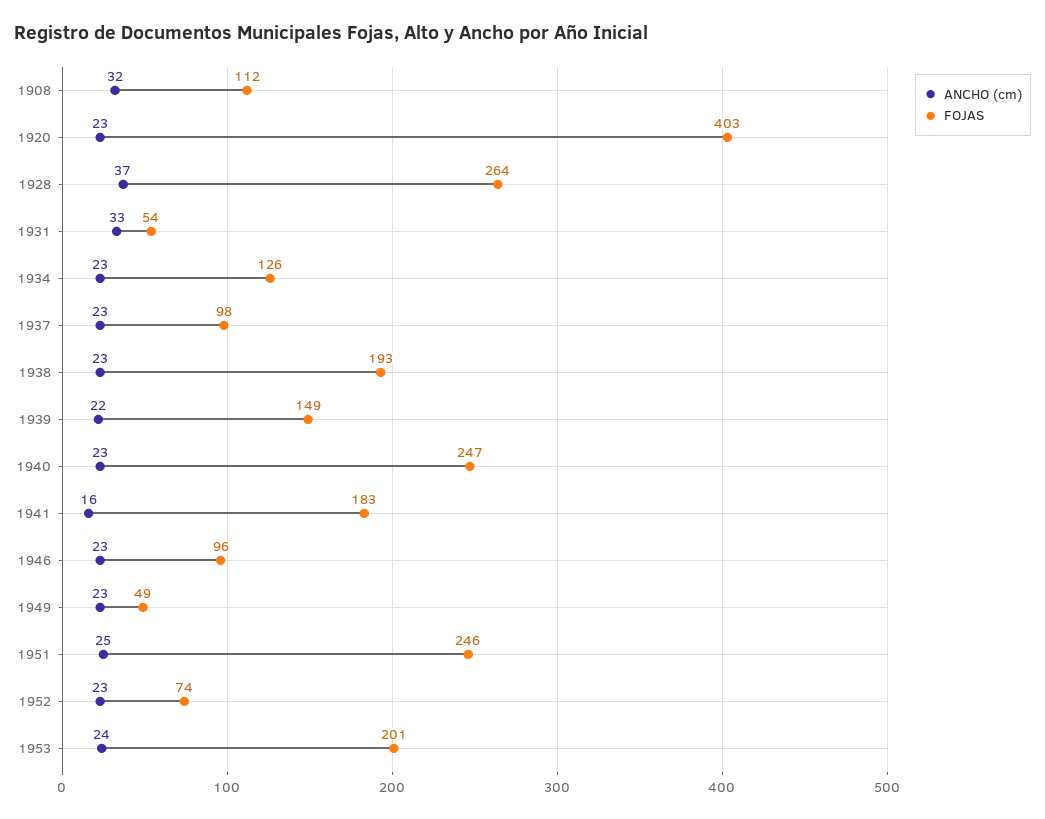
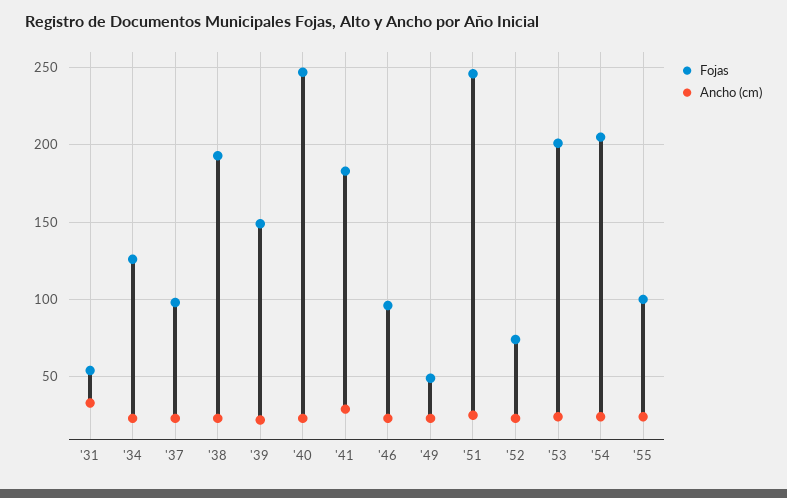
ANCHO (cm), 1908: 32 -> none
FOJAS, 1908: 112 -> none
ANCHO (cm), 1920: 23 -> none
FOJAS, 1920: 403 -> none
ANCHO (cm), 1928: 37 -> none
FOJAS, 1928: 264 -> none
ANCHO (cm), 1941: 16 -> 30
FOJAS, '54: none -> 205
ANCHO (cm), '54: none -> 25
FOJAS, '55: none -> 100
ANCHO (cm), '55: none -> 25

